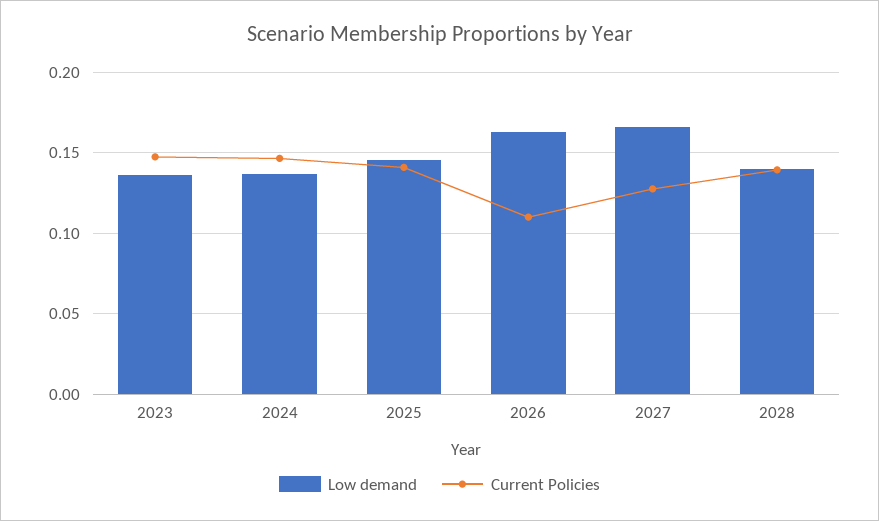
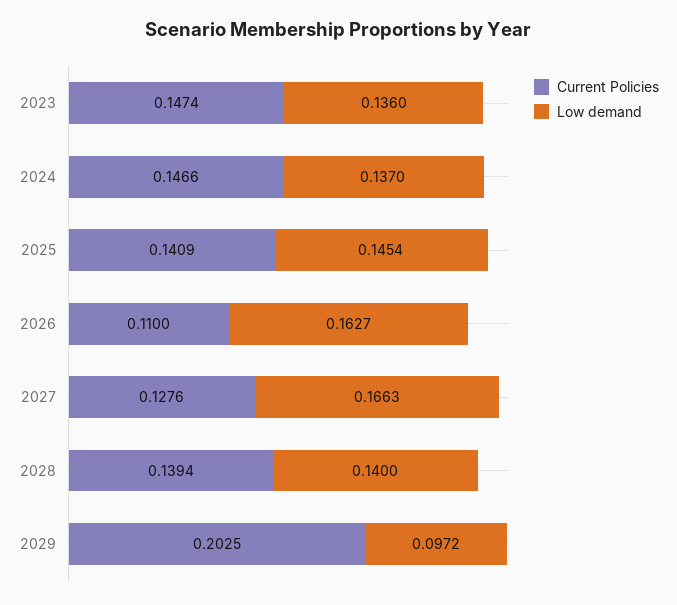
Current Policies, 2029: none -> 0.2025
Low demand, 2029: none -> 0.0972

